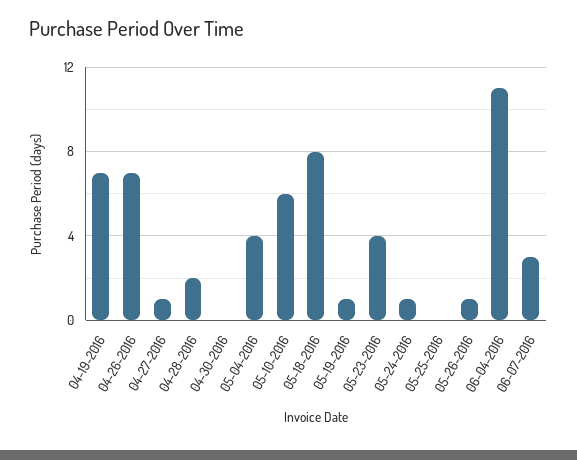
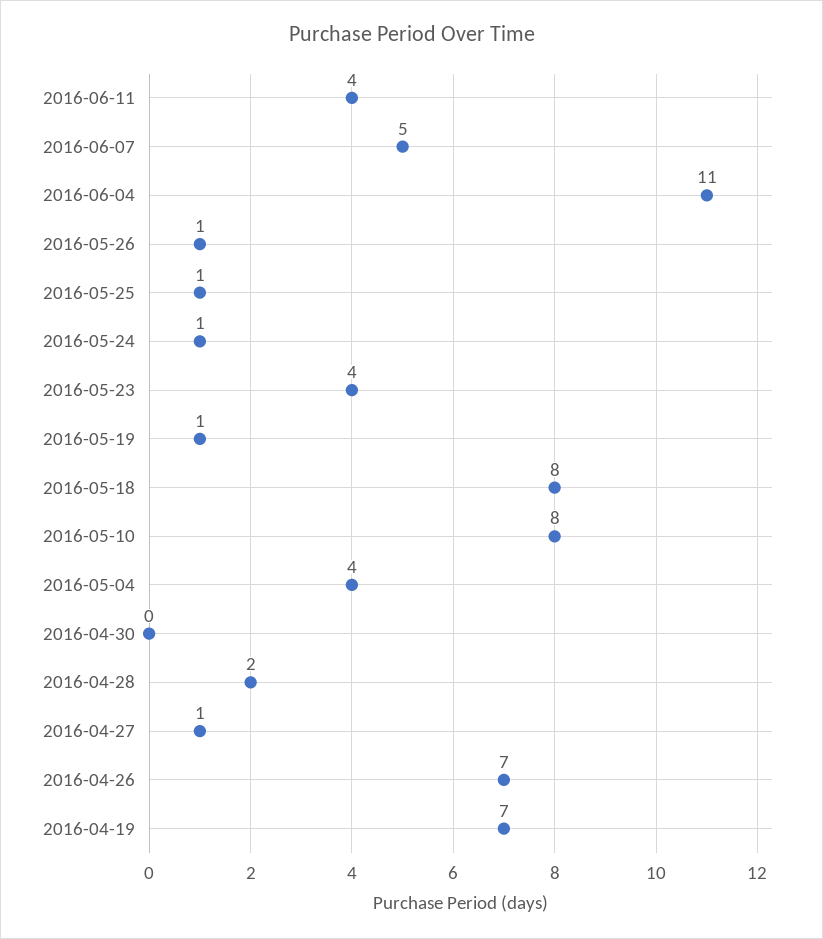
05-10-2016: 6 -> 8
05-25-2016: 0 -> 1
06-07-2016: 3 -> 5
2016-06-11: none -> 4

